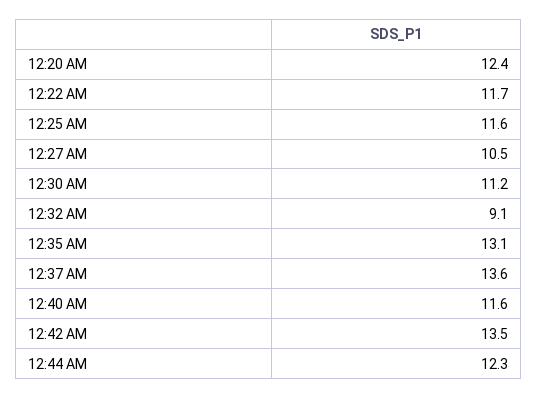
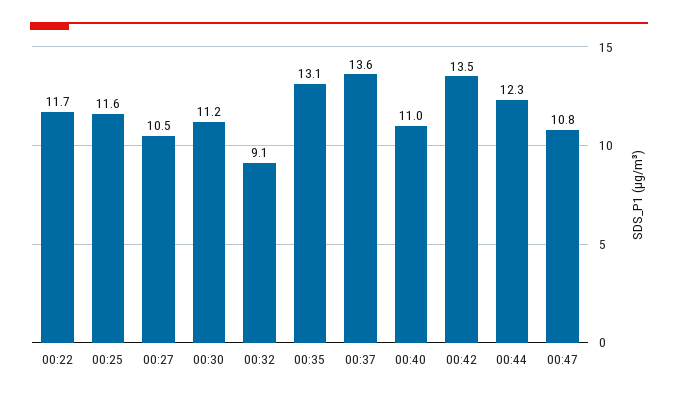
12:20 AM: 12.4 -> none
12:40 AM: 11.6 -> 11
00:47: none -> 10.8

